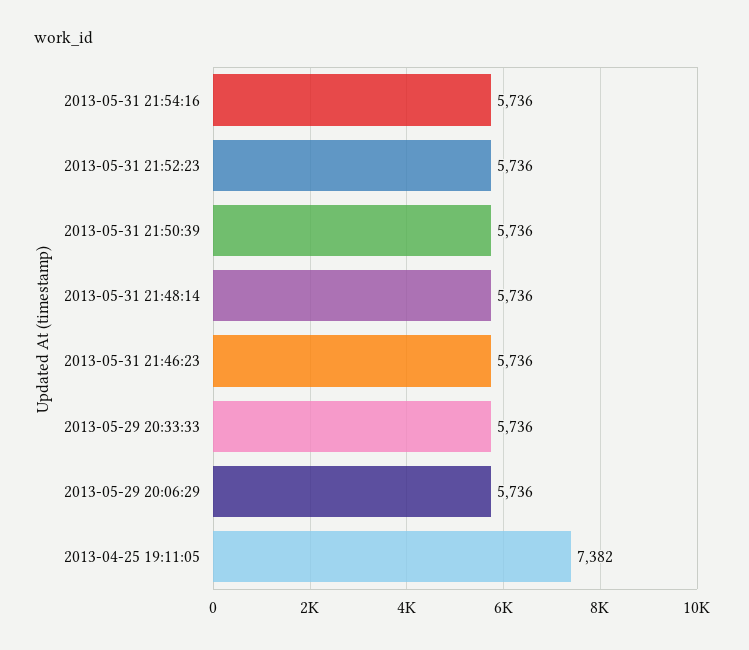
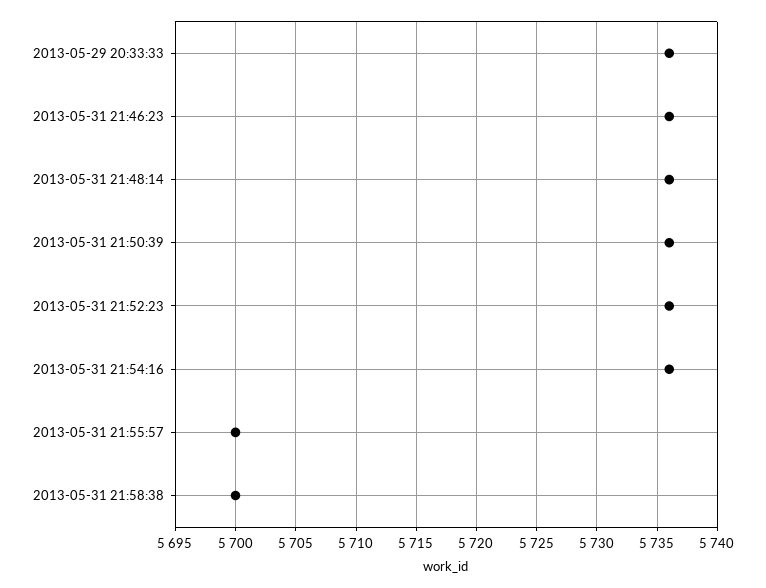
2013-05-29 20:06:29: 5736 -> none
2013-04-25 19:11:05: 7382 -> none
2013-05-31 21:55:57: none -> 5700
2013-05-31 21:58:38: none -> 5700

